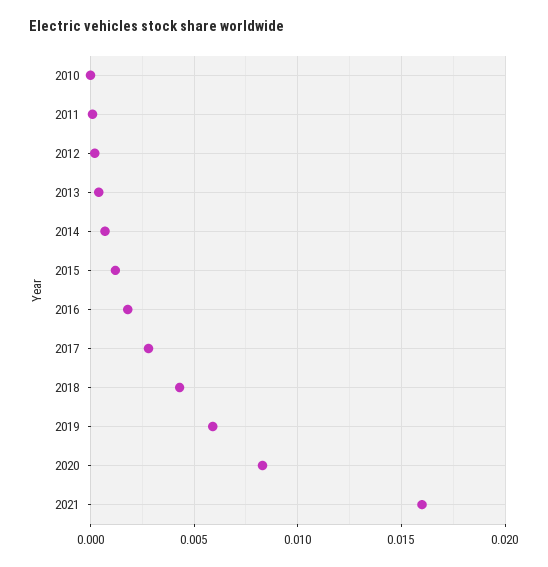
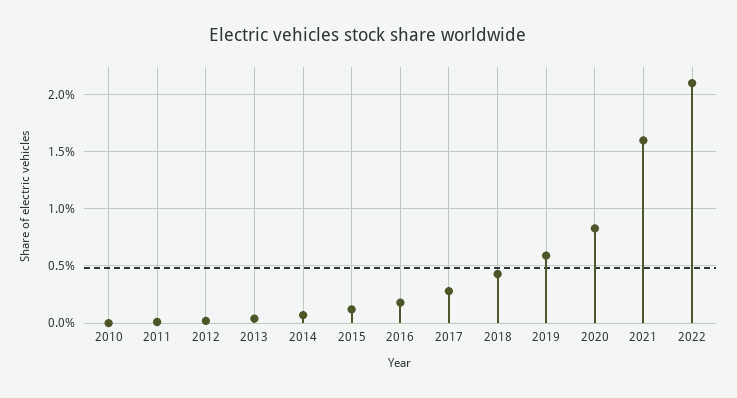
2022: none -> 0.021

